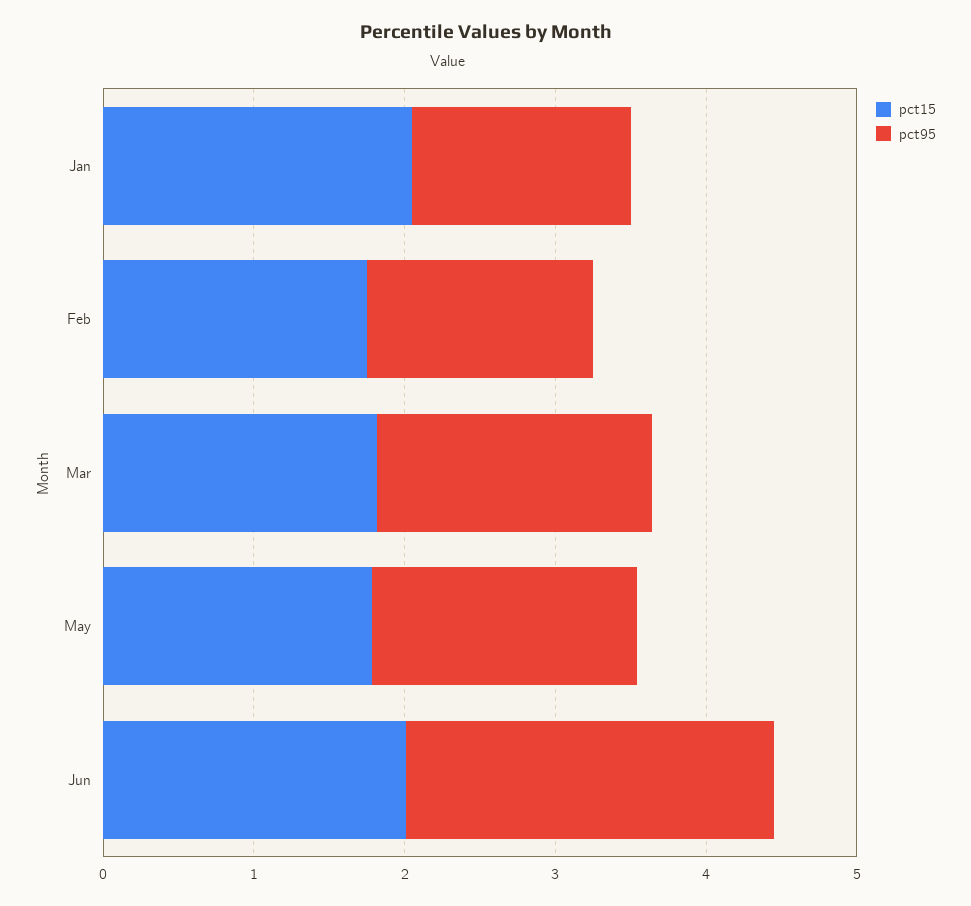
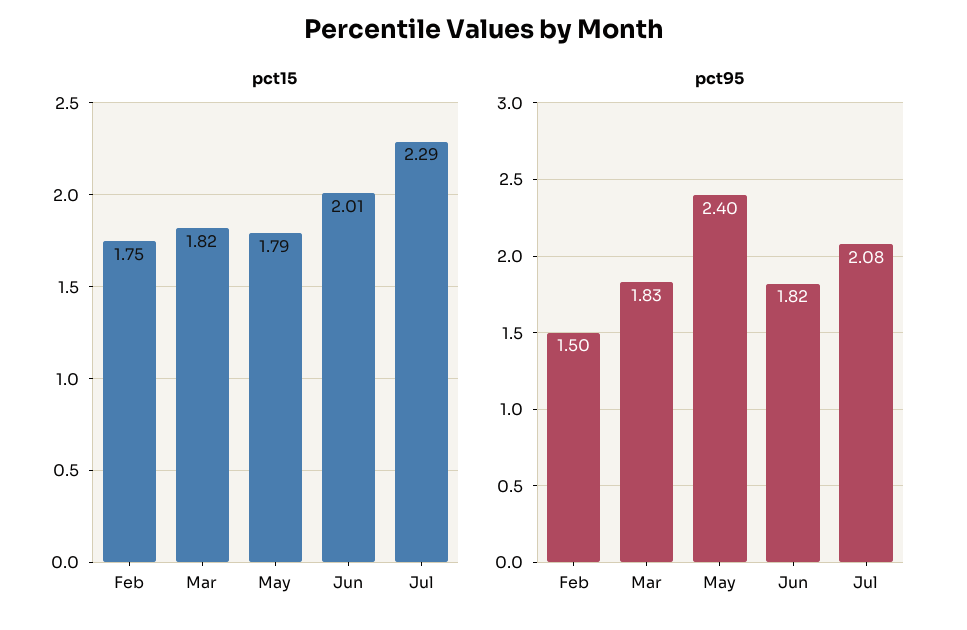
pct15, Jan: 2 -> none
pct95, Jan: 1.4 -> none
pct95, May: 1.8 -> 2.4
pct95, Jun: 2.4 -> 1.82
pct15, Jul: none -> 2.29
pct95, Jul: none -> 2.08

